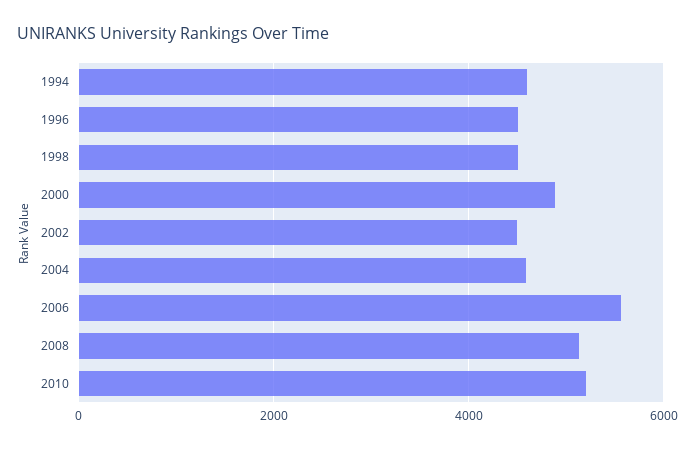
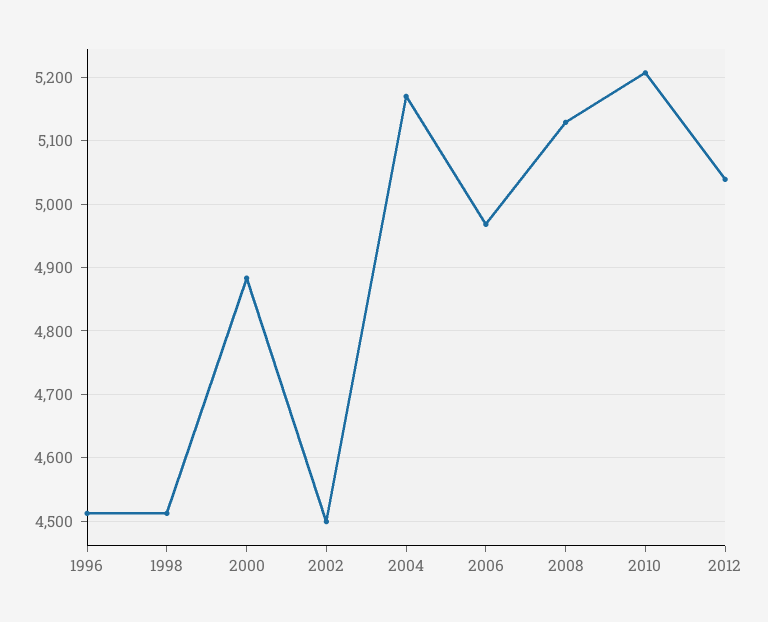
1994: 4600 -> none
2004: 4600 -> 5170
2006: 5600 -> 4970
2012: none -> 5040

